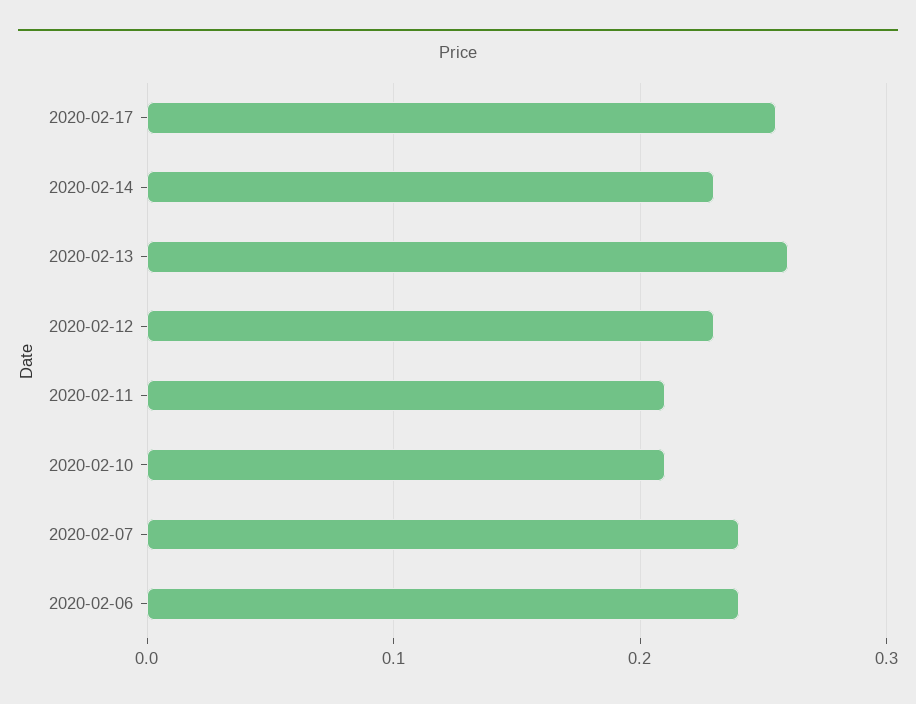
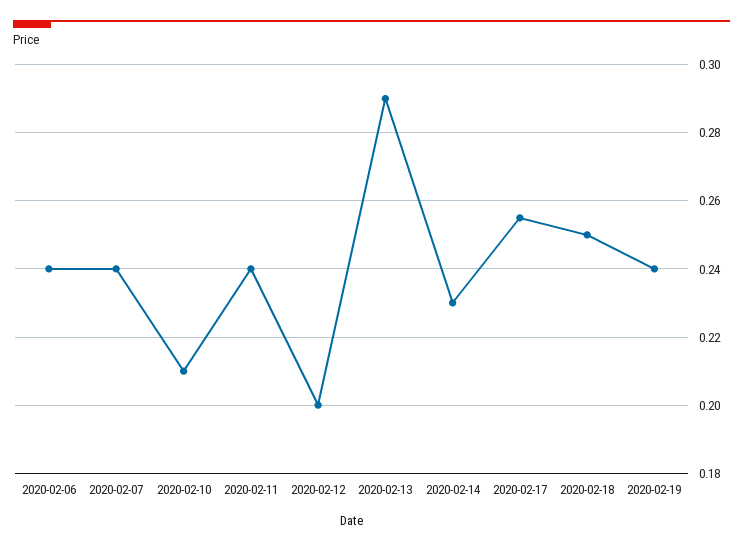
2020-02-13: 0.26 -> 0.29
2020-02-12: 0.23 -> 0.2
2020-02-11: 0.21 -> 0.24
2020-02-18: none -> 0.25
2020-02-19: none -> 0.24

